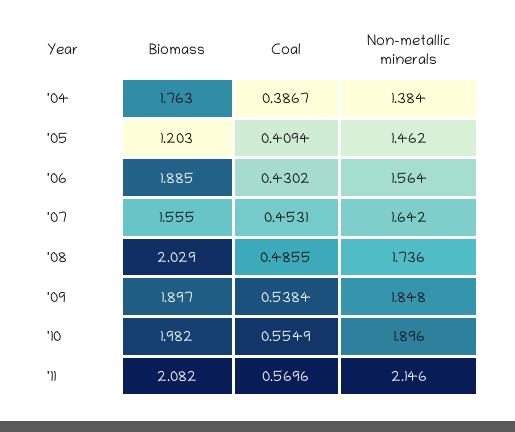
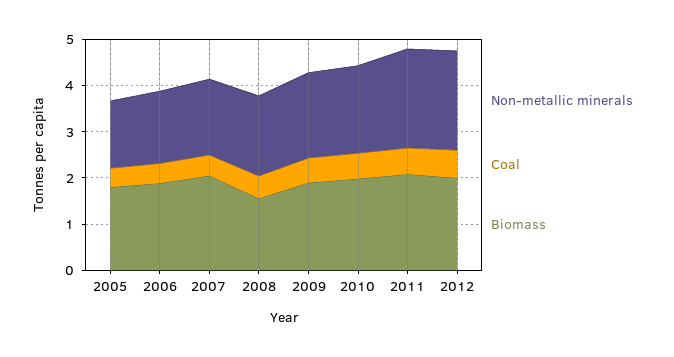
Biomass, '04: 1.763 -> none
Coal, '04: 0.3867 -> none
Non-metallic minerals, '04: 1.384 -> none
Biomass, '05: 1.203 -> 1.8
Biomass, '07: 1.555 -> 2
Biomass, '08: 2.029 -> 1.6
Non-metallic minerals, 2012: none -> 2.2
Coal, 2012: none -> 0.6
Biomass, 2012: none -> 2

